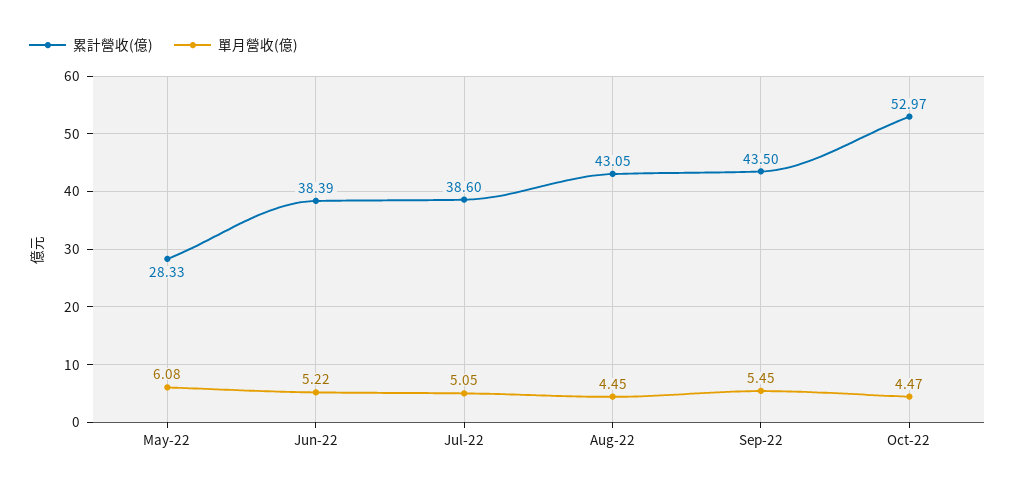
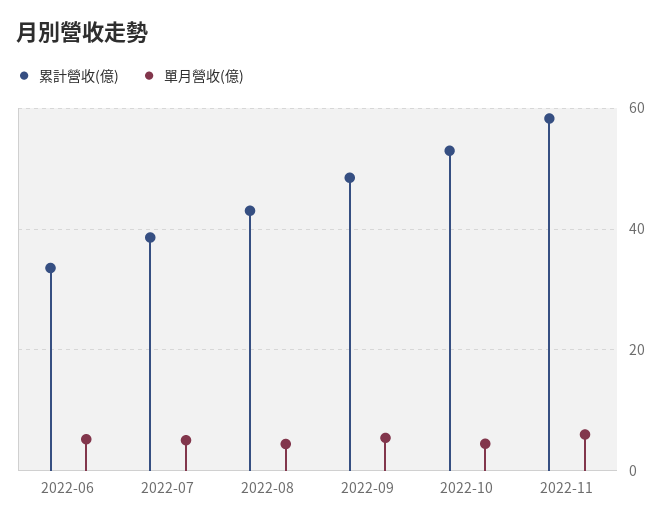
累計營收(億), May-22: 28.33 -> none
單月營收(億), May-22: 6.08 -> none
累計營收(億), Jun-22: 38.39 -> 34
累計營收(億), Sep-22: 43.5 -> 48
累計營收(億), 2022-11: none -> 58
單月營收(億), 2022-11: none -> 6

